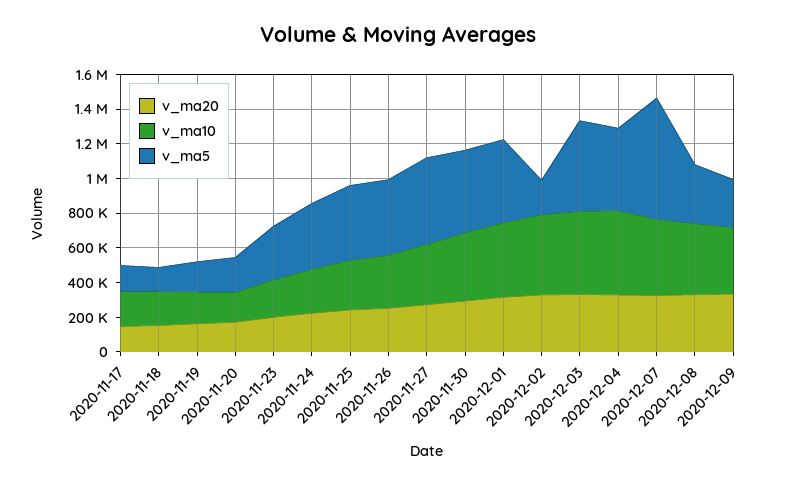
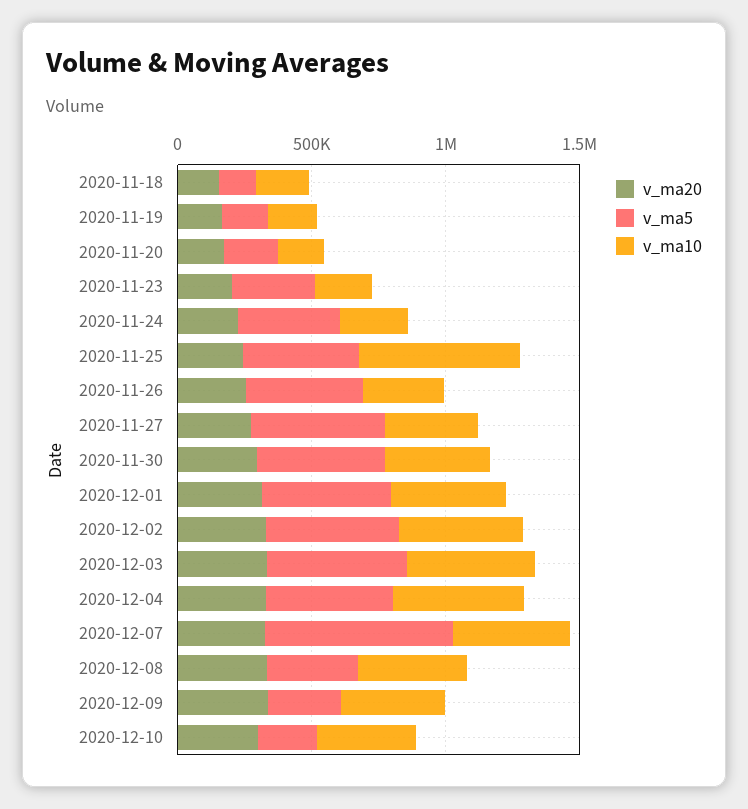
v_ma20, 2020-11-17: 150000 -> none
v_ma10, 2020-11-17: 200000 -> none
v_ma5, 2020-11-17: 150000 -> none
v_ma10, 2020-11-25: 300000 -> 600000
v_ma5, 2020-12-02: 200000 -> 500000
v_ma20, 2020-12-10: none -> 300000
v_ma5, 2020-12-10: none -> 200000
v_ma10, 2020-12-10: none -> 400000

